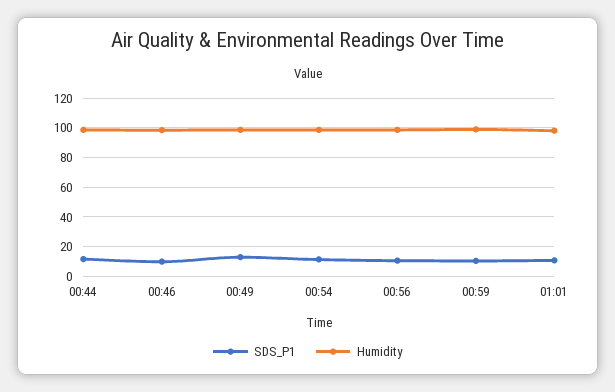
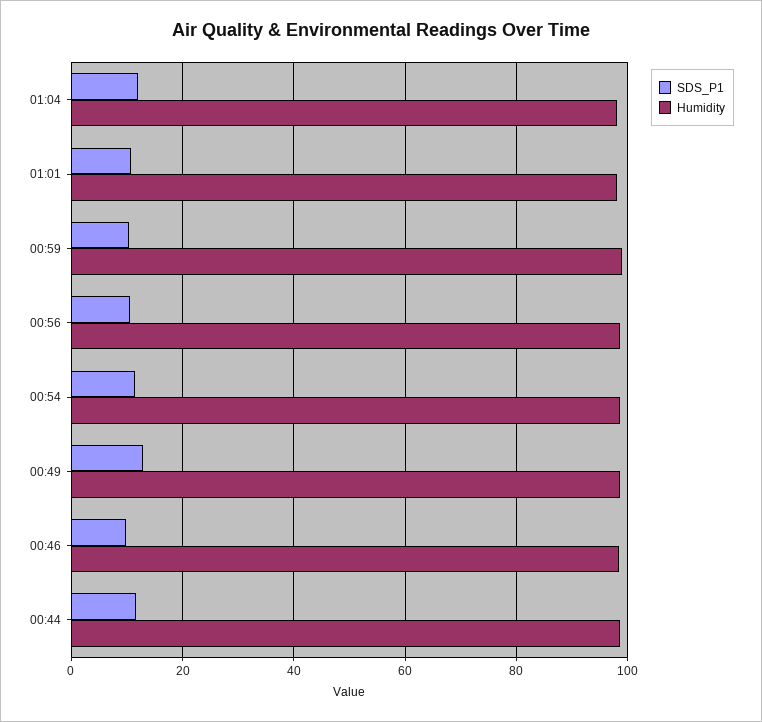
SDS_P1, 01:04: none -> 12
Humidity, 01:04: none -> 98

